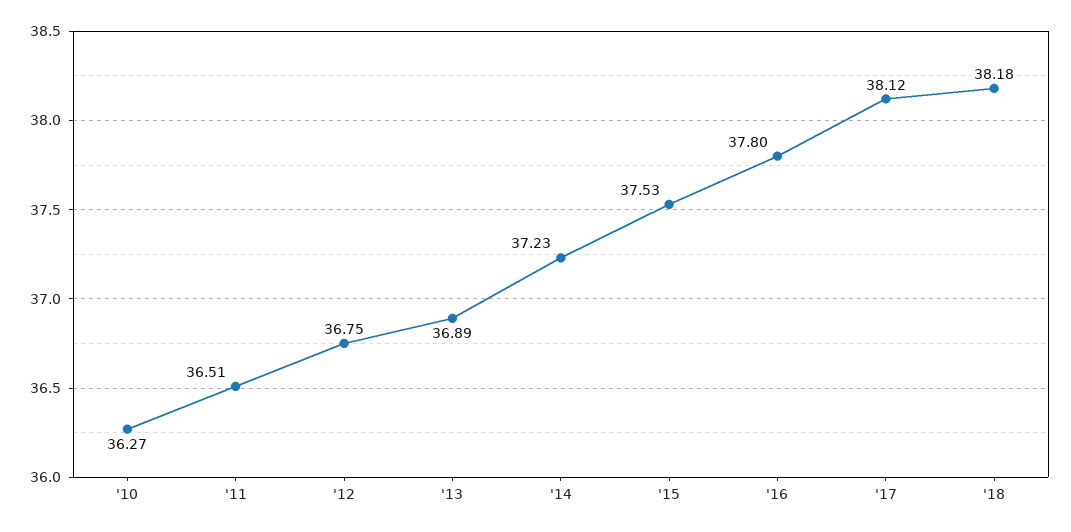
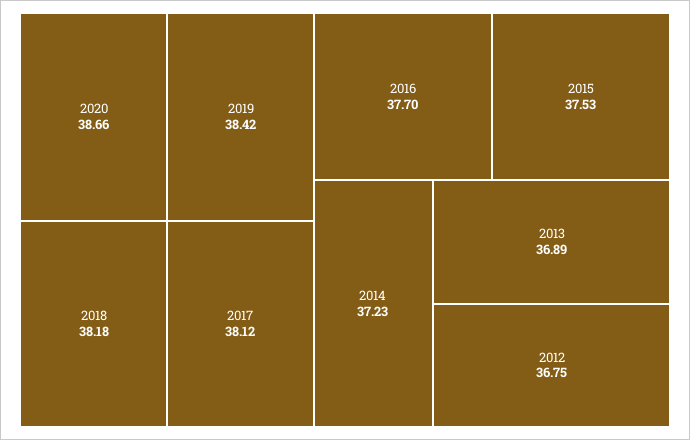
'10: 36.27 -> none
'11: 36.51 -> none
'16: 37.8 -> 37.7
2020: none -> 38.66
2019: none -> 38.42

